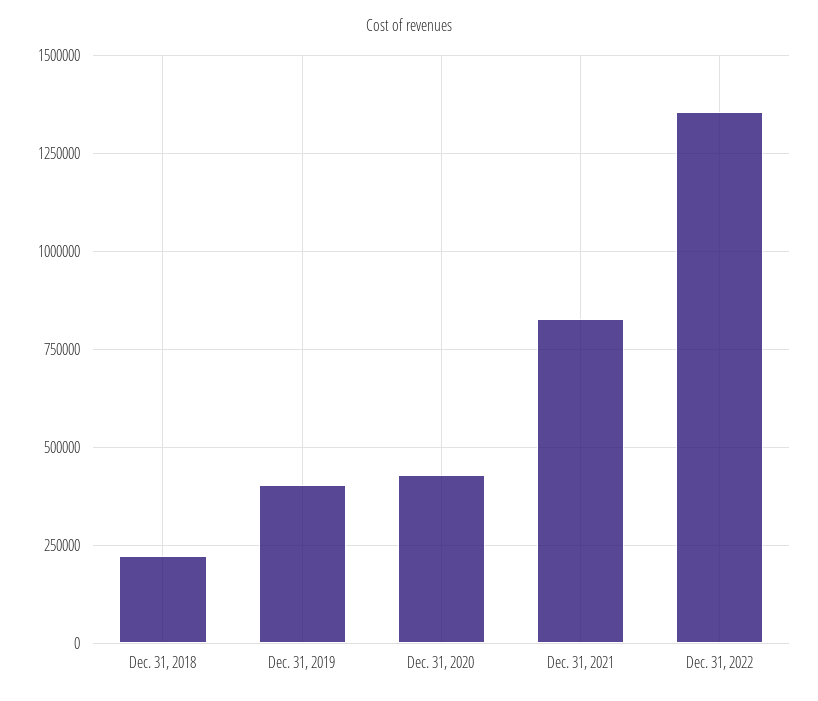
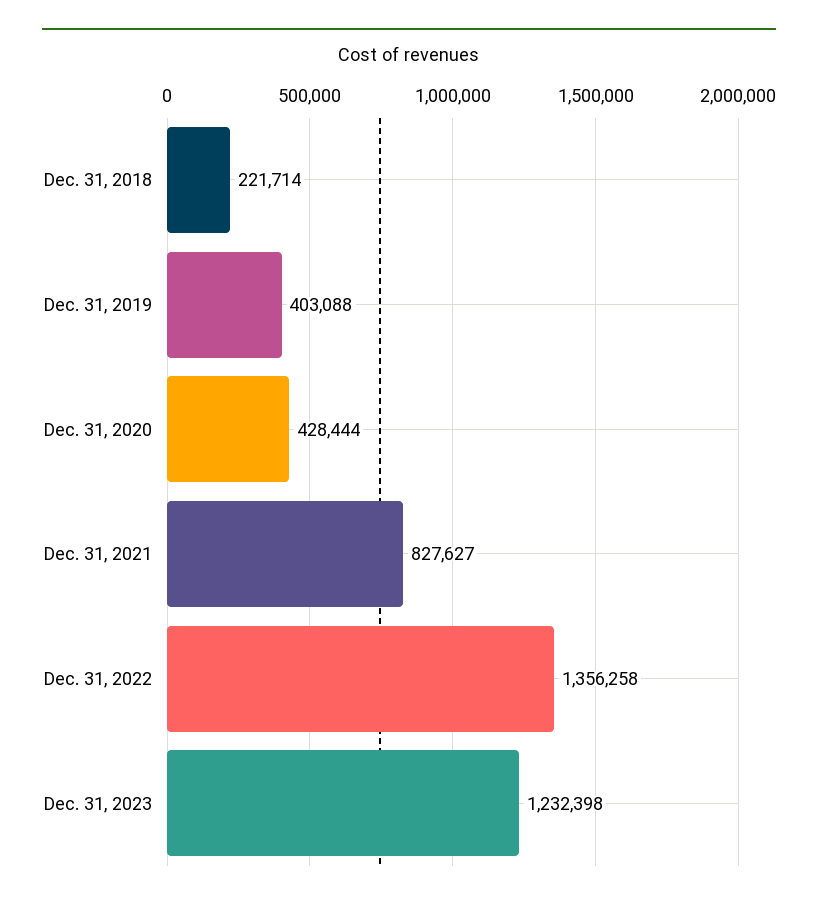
Dec. 31, 2023: none -> 1232398

